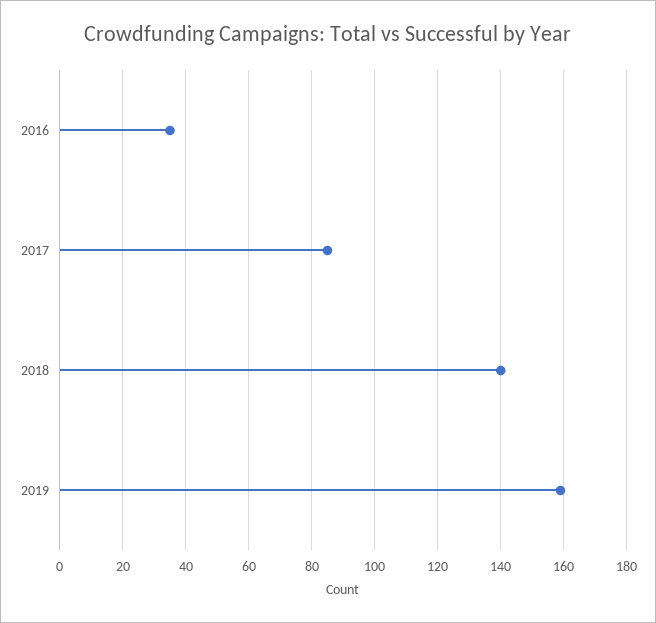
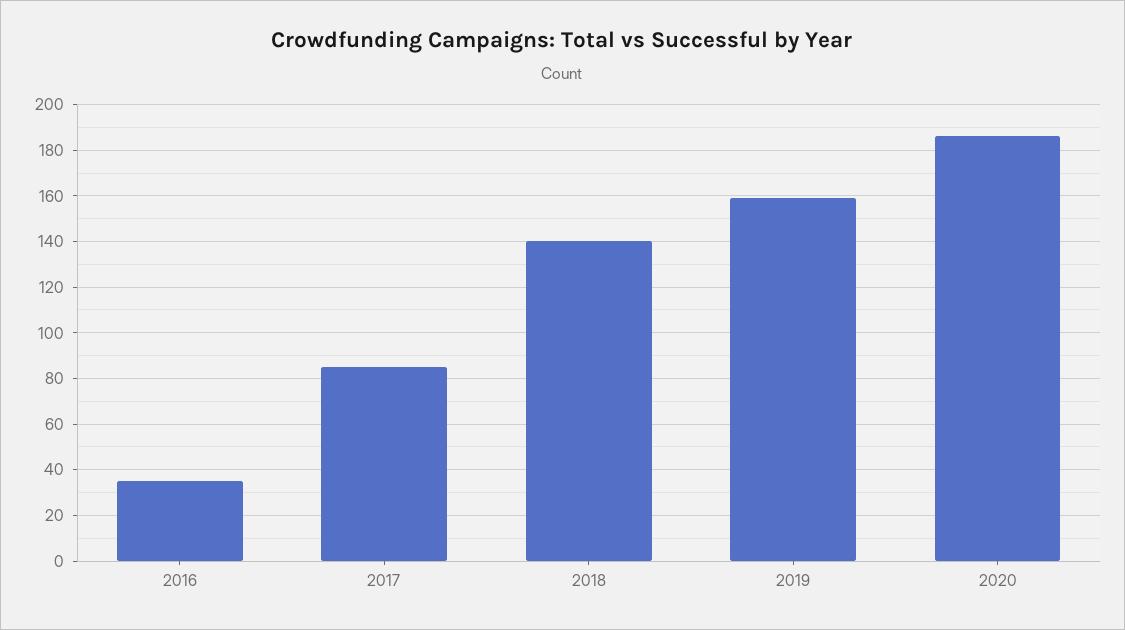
2020: none -> 185

